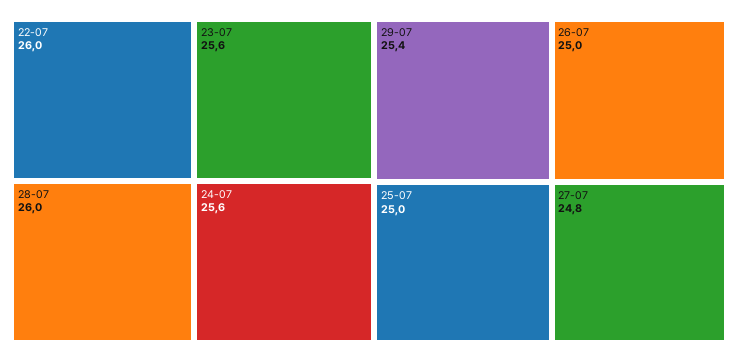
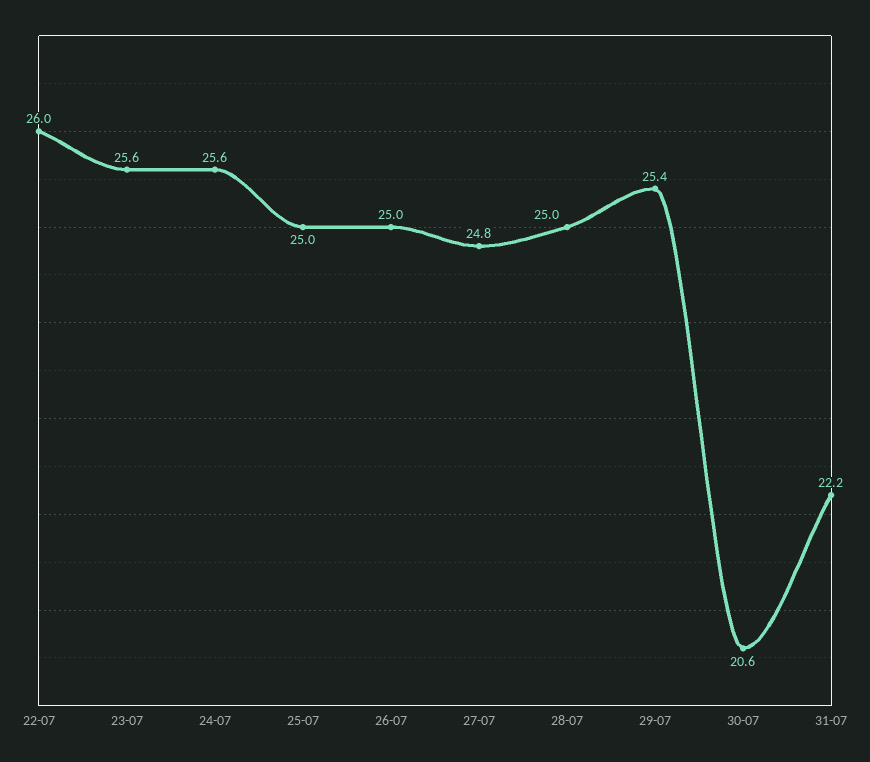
28-07: 26 -> 25
30-07: none -> 20.6
31-07: none -> 22.2

